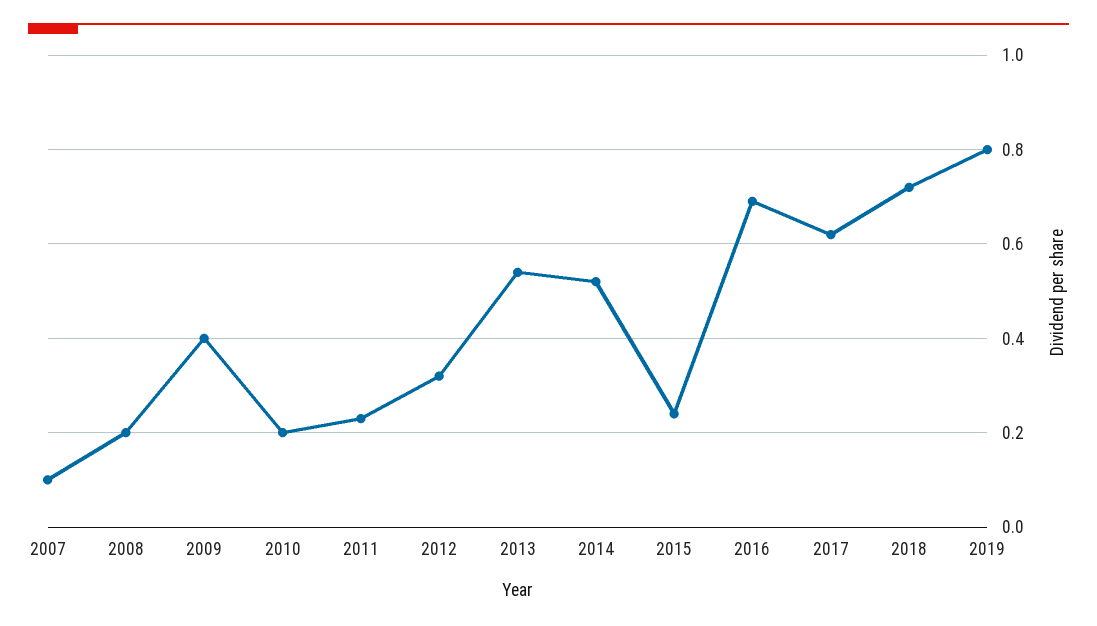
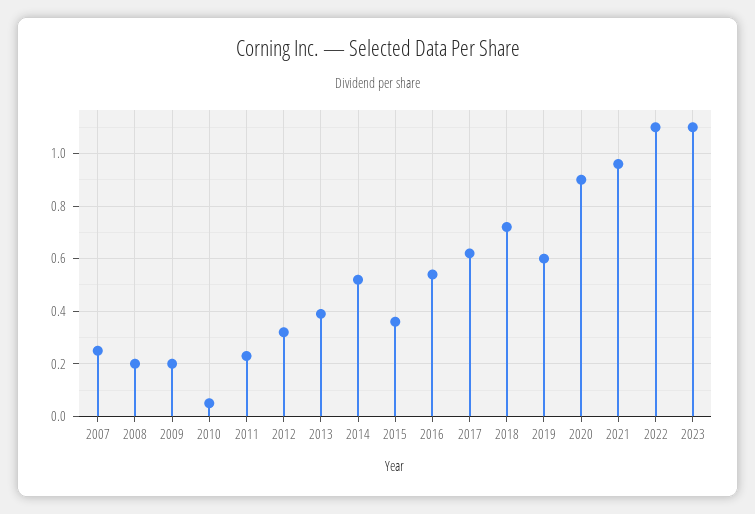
2007: 0.1 -> 0.25
2009: 0.4 -> 0.2
2010: 0.2 -> 0.05
2013: 0.55 -> 0.4
2015: 0.25 -> 0.35
2016: 0.7 -> 0.55
2019: 0.8 -> 0.6
2020: none -> 0.9
2021: none -> 0.95
2022: none -> 1.1
2023: none -> 1.1

